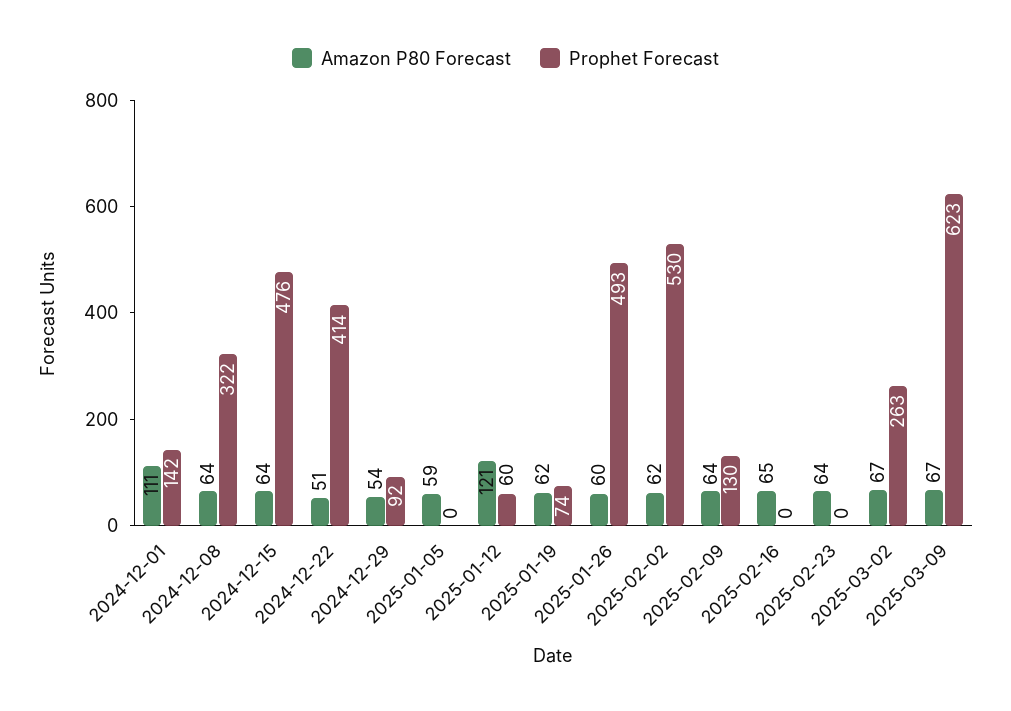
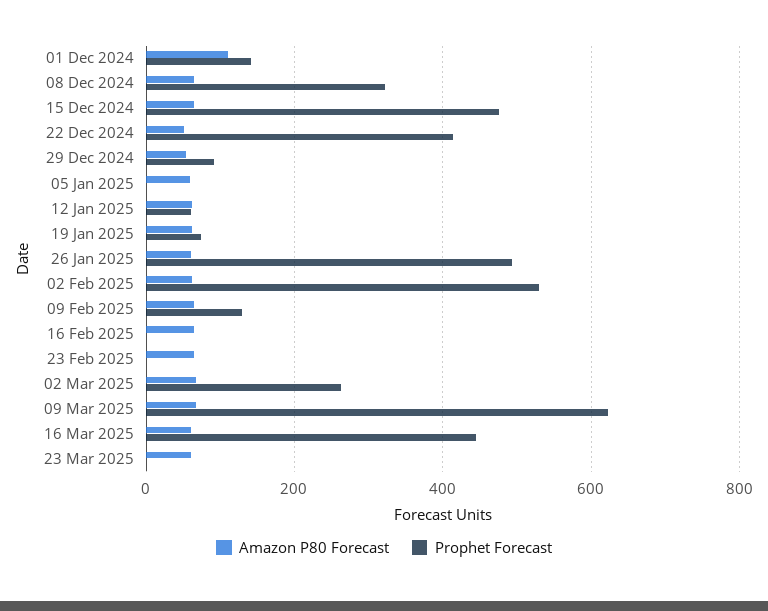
Amazon P80 Forecast, 2025-01-12: 121 -> 60
Amazon P80 Forecast, 16 Mar 2025: none -> 60
Prophet Forecast, 16 Mar 2025: none -> 440
Amazon P80 Forecast, 23 Mar 2025: none -> 60
Prophet Forecast, 23 Mar 2025: none -> 0

